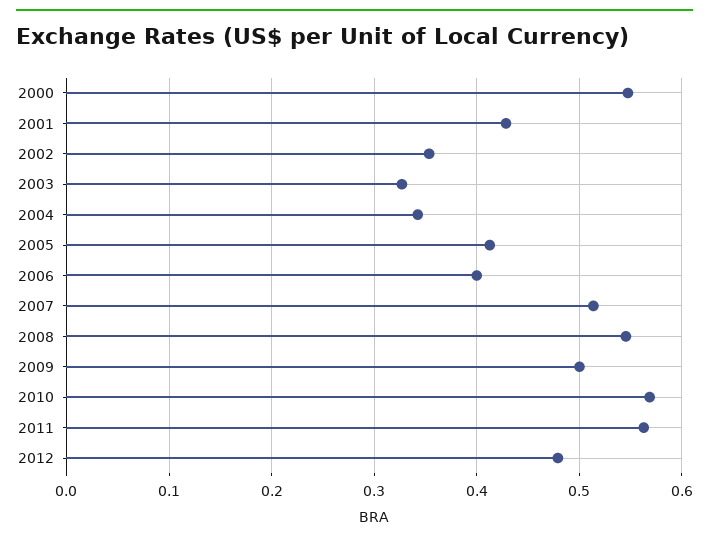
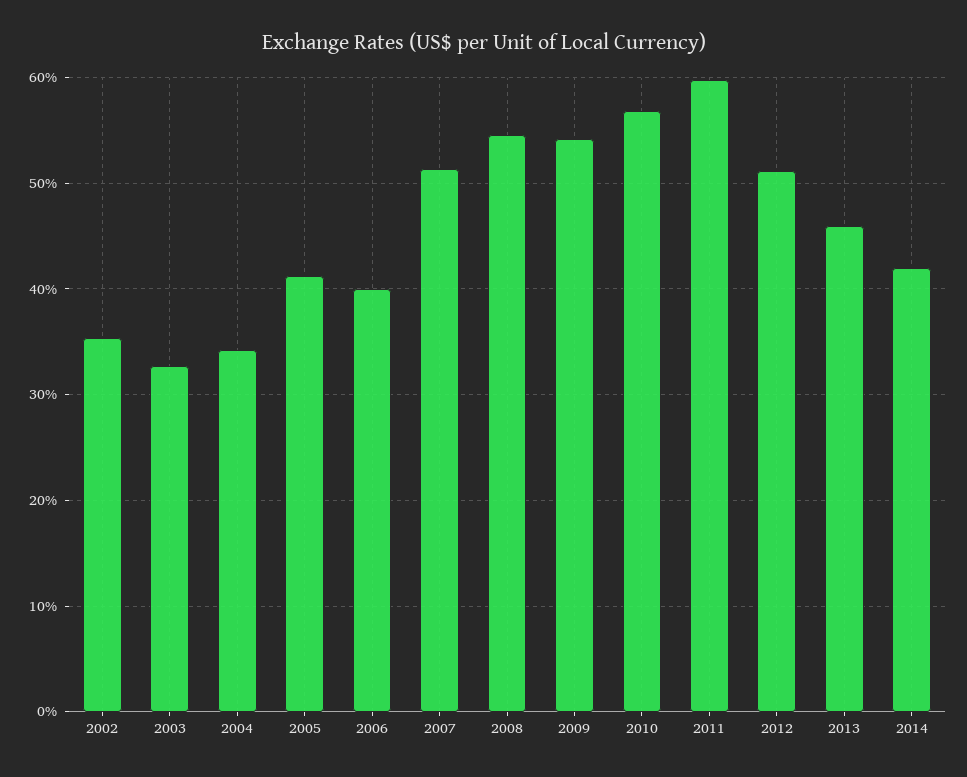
2000: 0.55 -> none
2001: 0.43 -> none
2009: 0.5 -> 0.54
2011: 0.56 -> 0.6
2012: 0.48 -> 0.51
2013: none -> 0.46
2014: none -> 0.42

